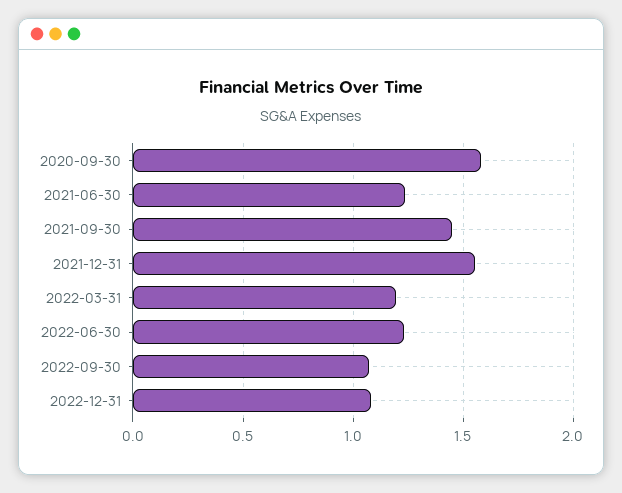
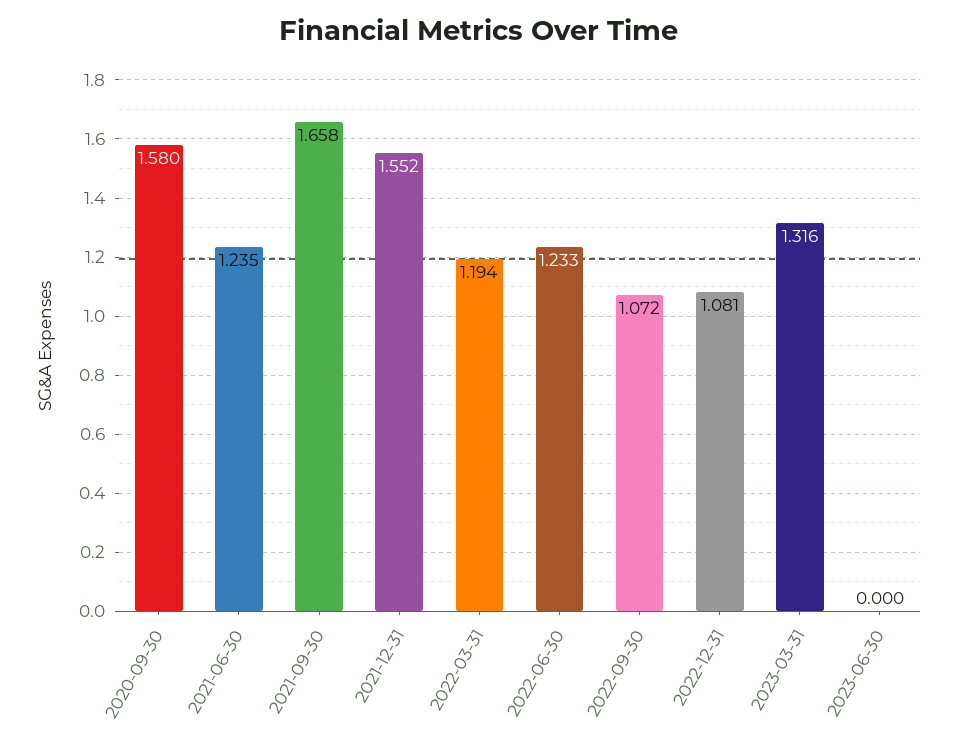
2021-09-30: 1.45 -> 1.658
2023-03-31: none -> 1.316
2023-06-30: none -> 0

